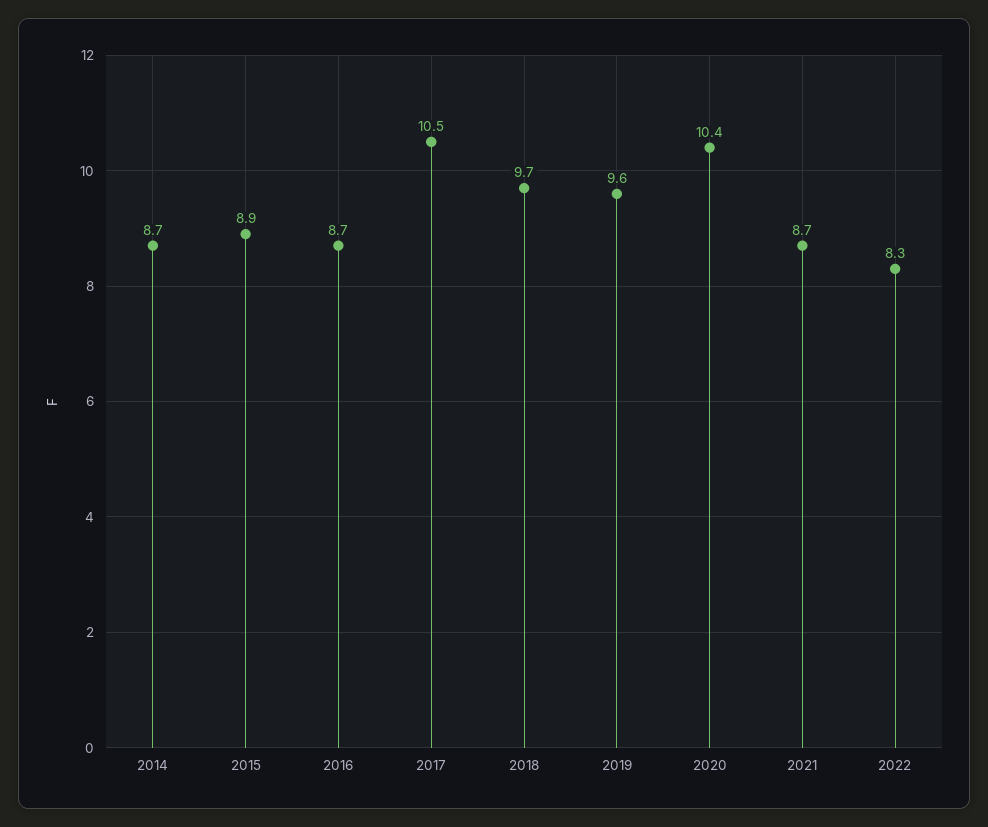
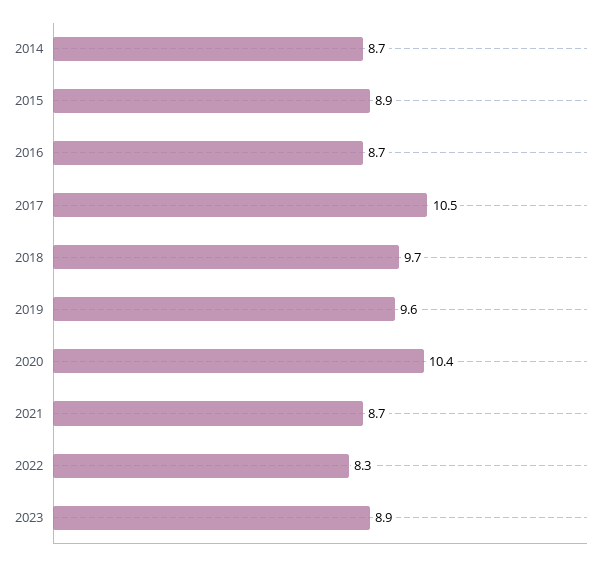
2023: none -> 8.9

